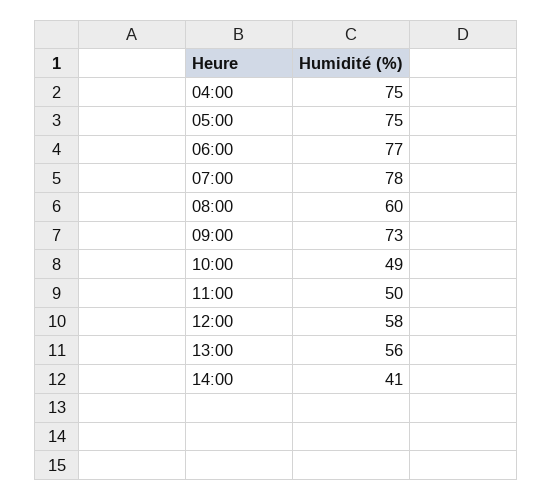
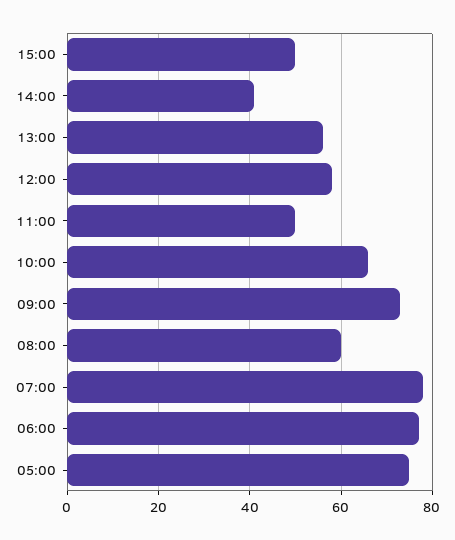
04:00: 75 -> none
10:00: 49 -> 65
15:00: none -> 50

